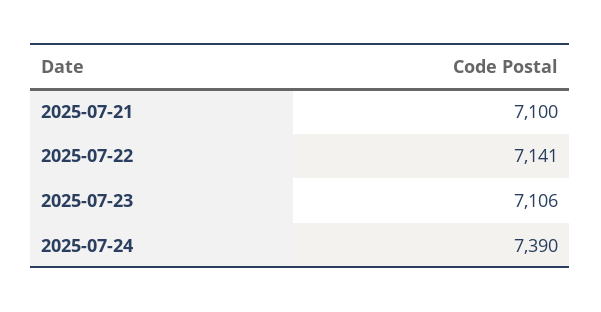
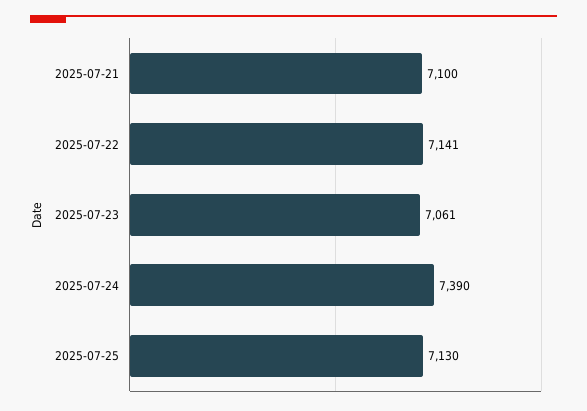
2025-07-23: 7106 -> 7061
2025-07-25: none -> 7130

